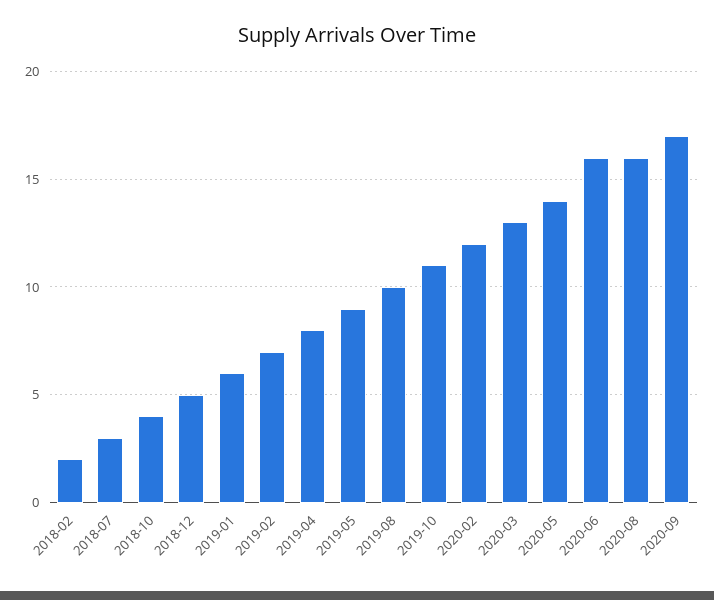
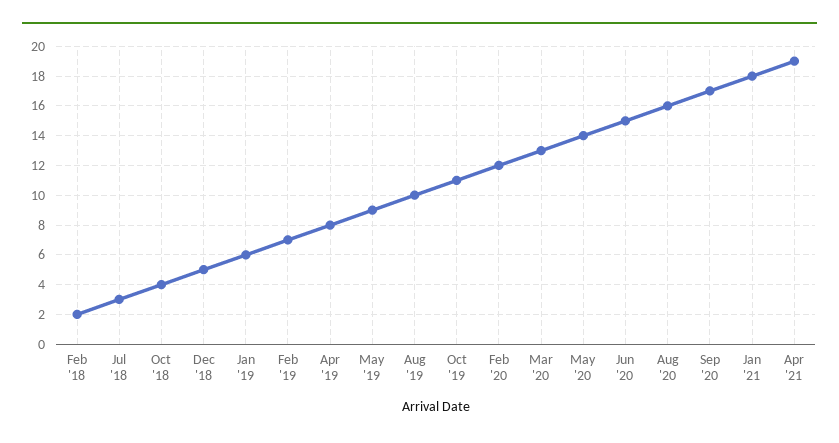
2020-06: 16 -> 15
Jan '21: none -> 18
Apr '21: none -> 19

